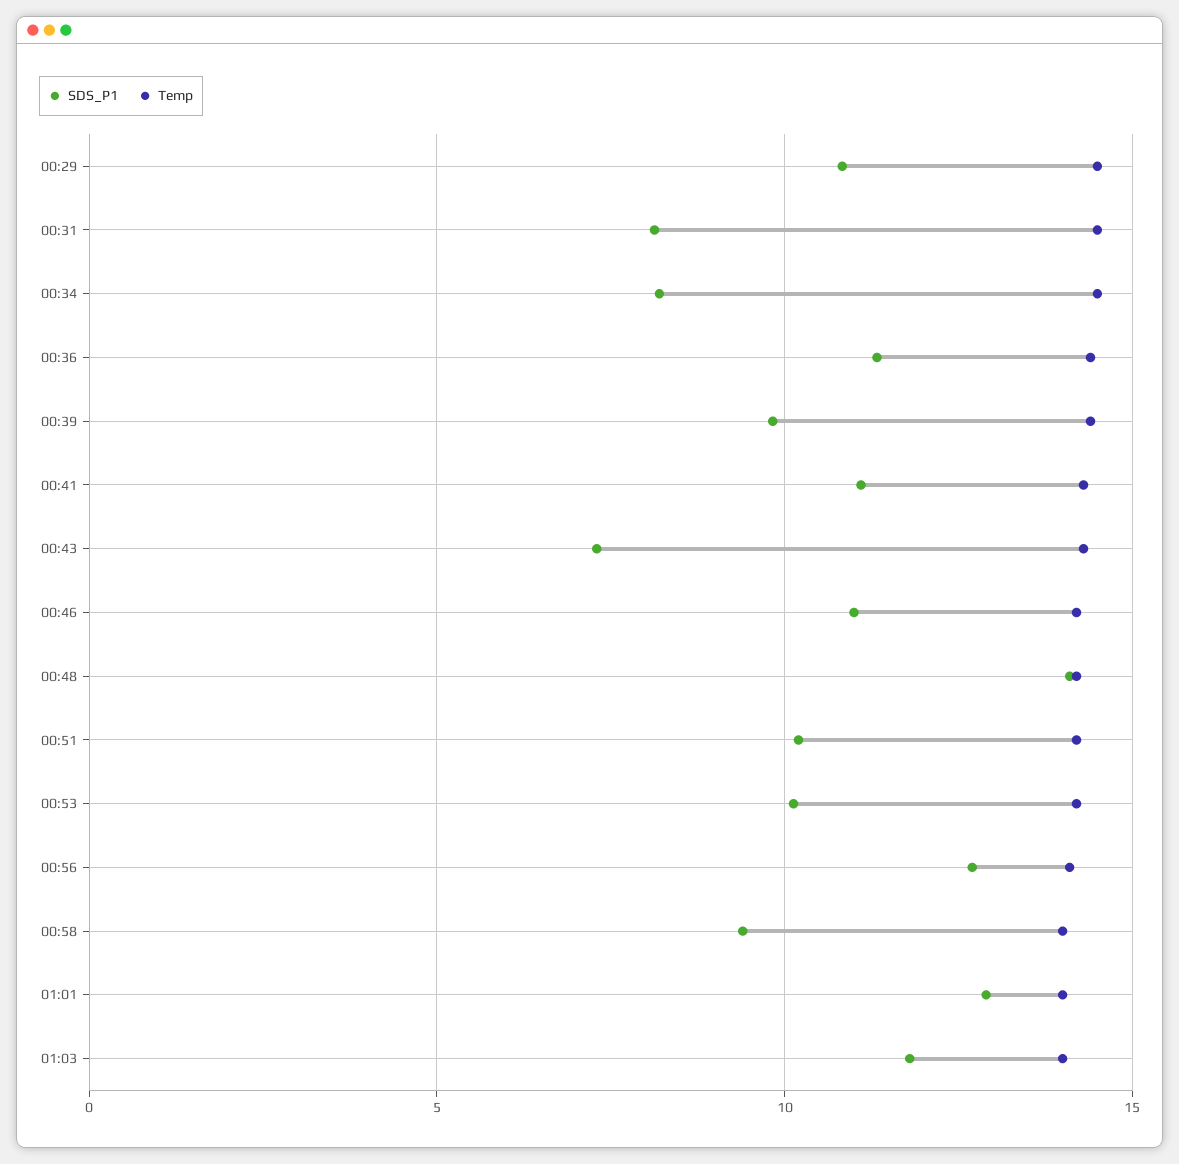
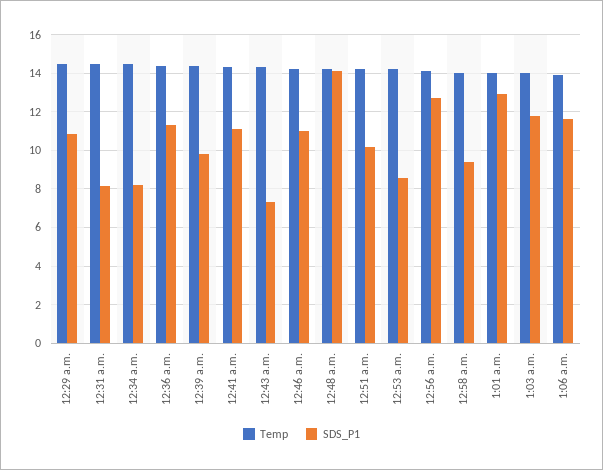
SDS_P1, 00:53: 10 -> 8.5
Temp, 1:06 a.m.: none -> 14
SDS_P1, 1:06 a.m.: none -> 11.5

